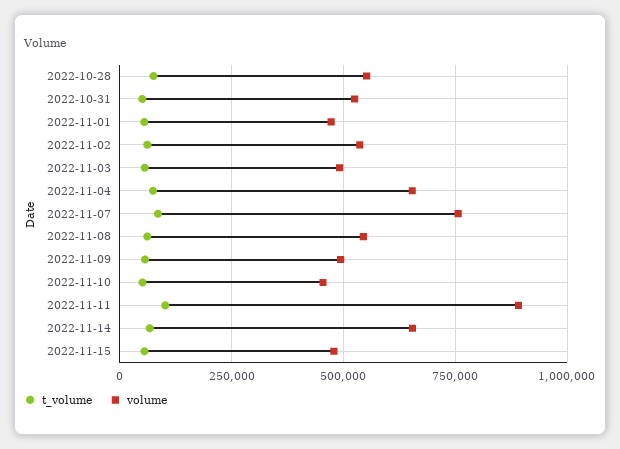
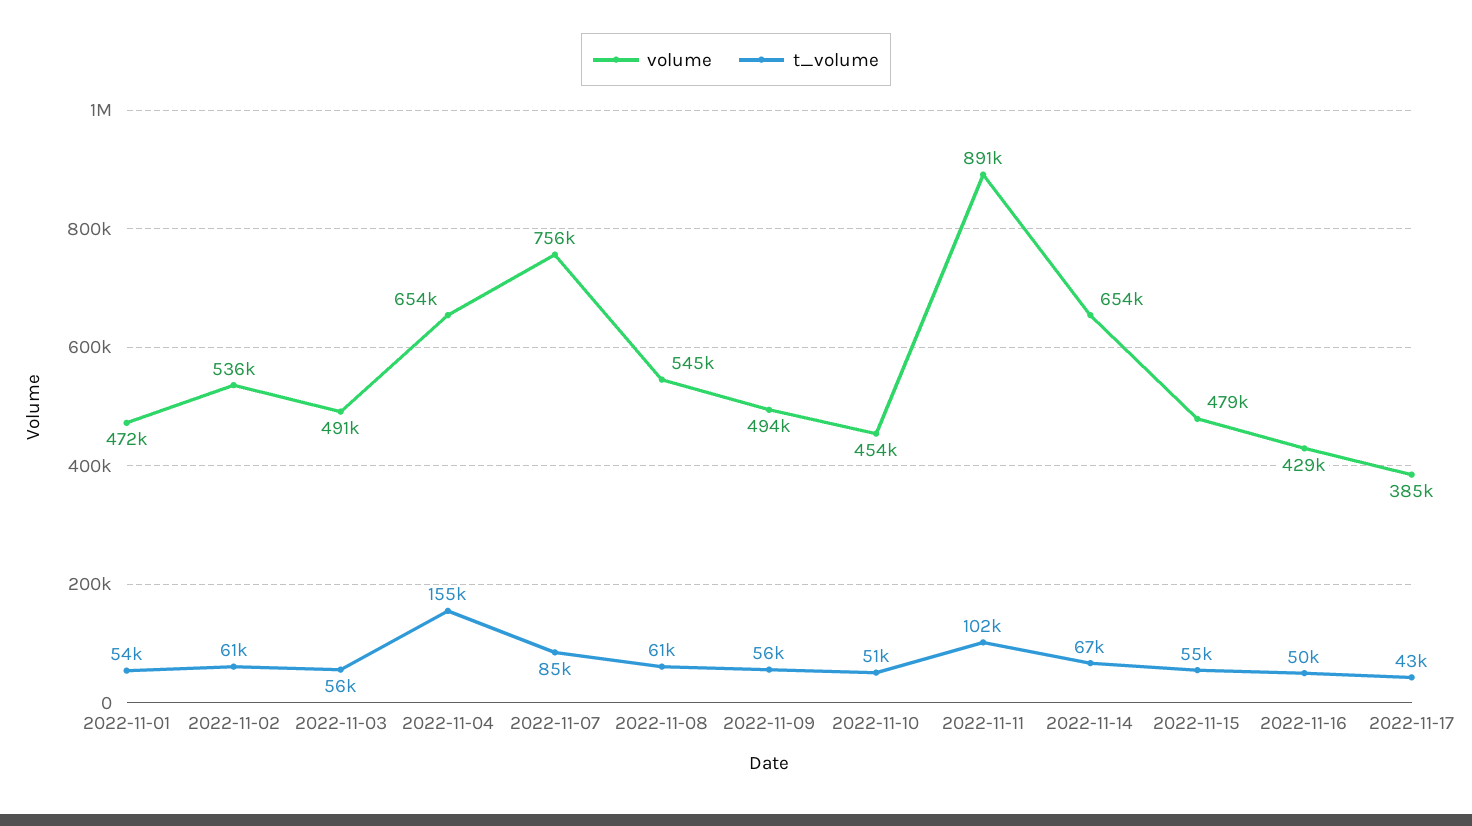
t_volume, 2022-10-28: 75000 -> none
volume, 2022-10-28: 550000 -> none
t_volume, 2022-10-31: 50000 -> none
volume, 2022-10-31: 525000 -> none
t_volume, 2022-11-04: 75000 -> 155000
volume, 2022-11-16: none -> 429000
t_volume, 2022-11-16: none -> 50000
volume, 2022-11-17: none -> 385000
t_volume, 2022-11-17: none -> 43000

